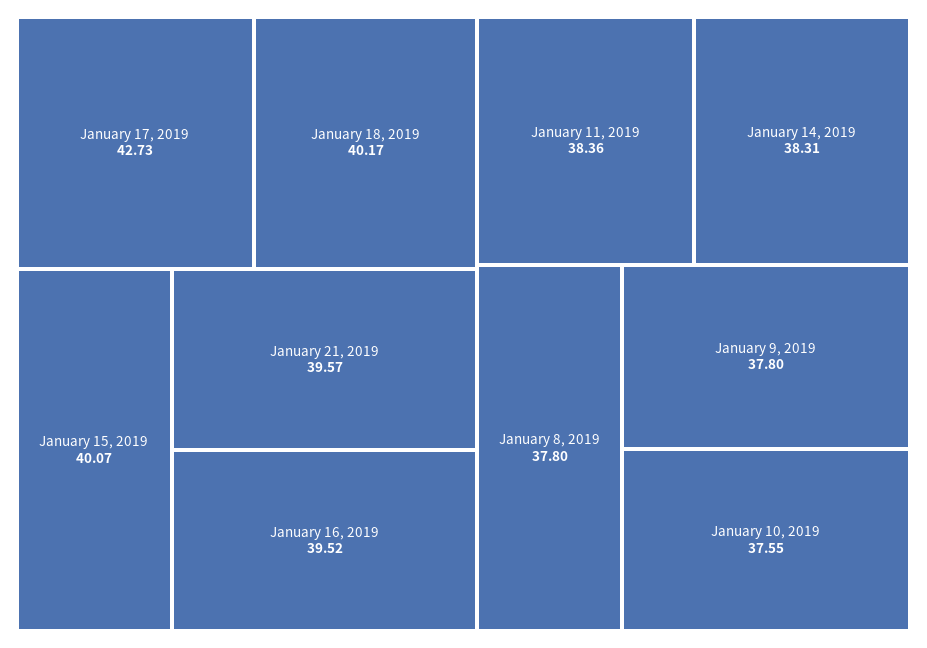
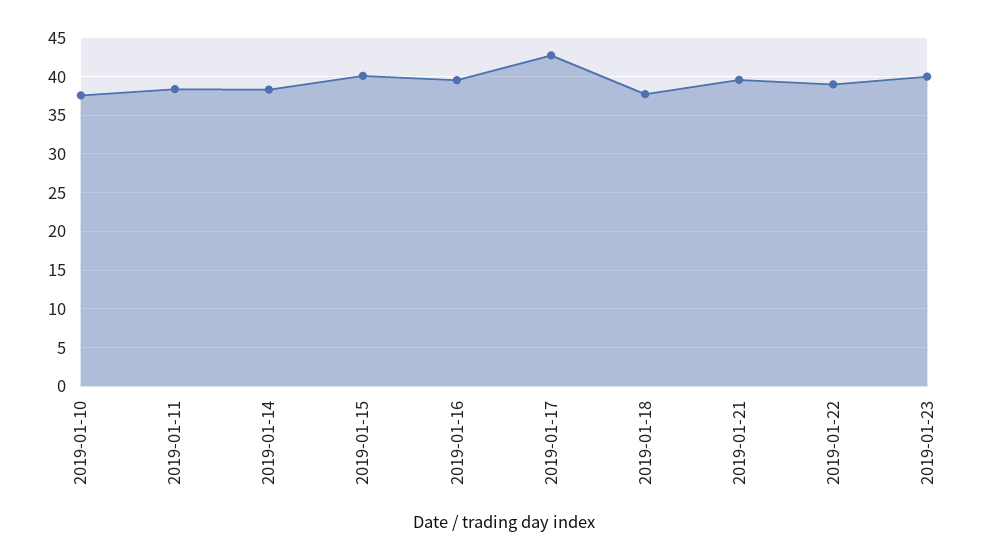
January 18, 2019: 40.17 -> 38
January 8, 2019: 37.8 -> none
January 9, 2019: 37.8 -> none
2019-01-22: none -> 39
2019-01-23: none -> 40

